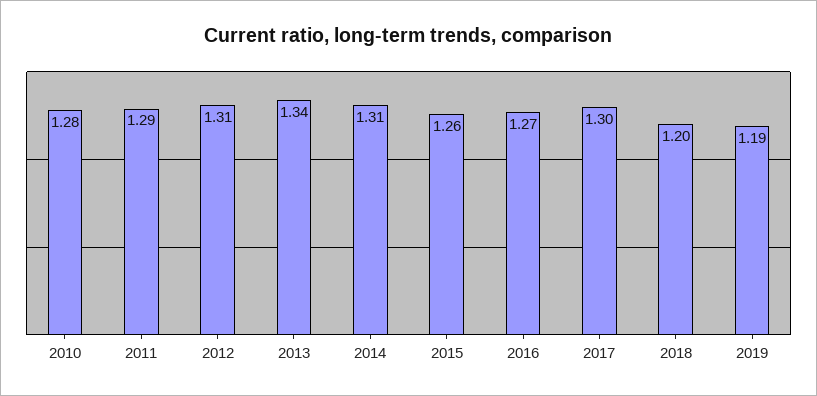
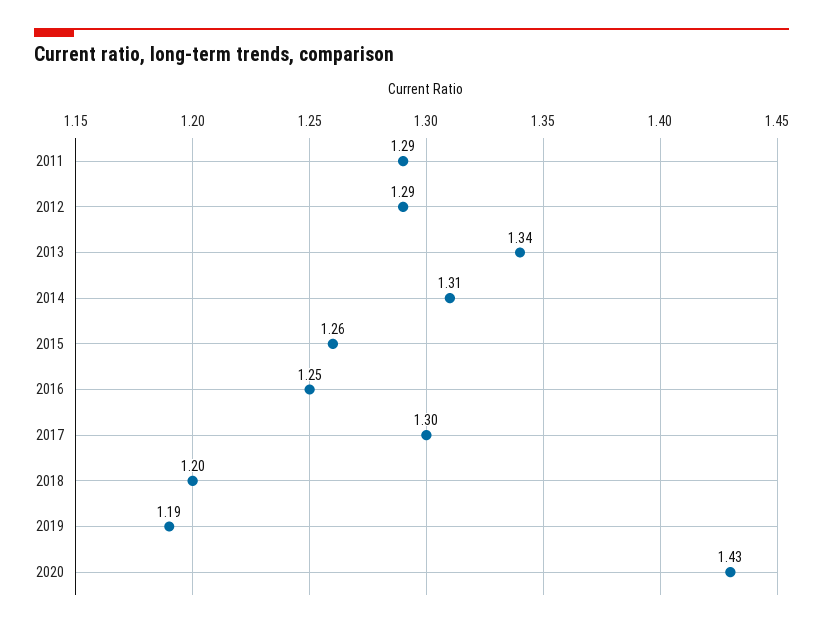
2010: 1.28 -> none
2012: 1.31 -> 1.29
2016: 1.27 -> 1.25
2020: none -> 1.43

